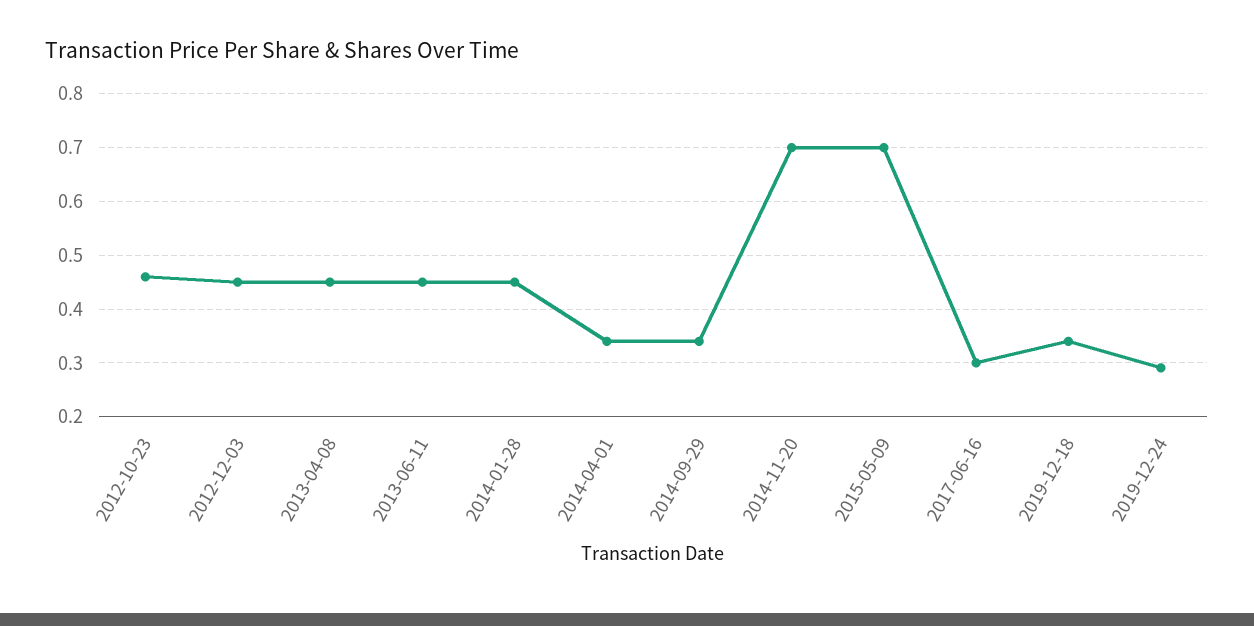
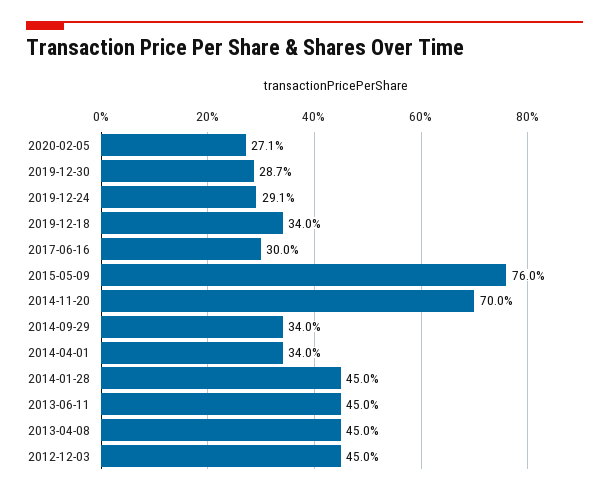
2012-10-23: 0.46 -> none
2015-05-09: 0.7 -> 0.76
2020-02-05: none -> 0.271
2019-12-30: none -> 0.287

